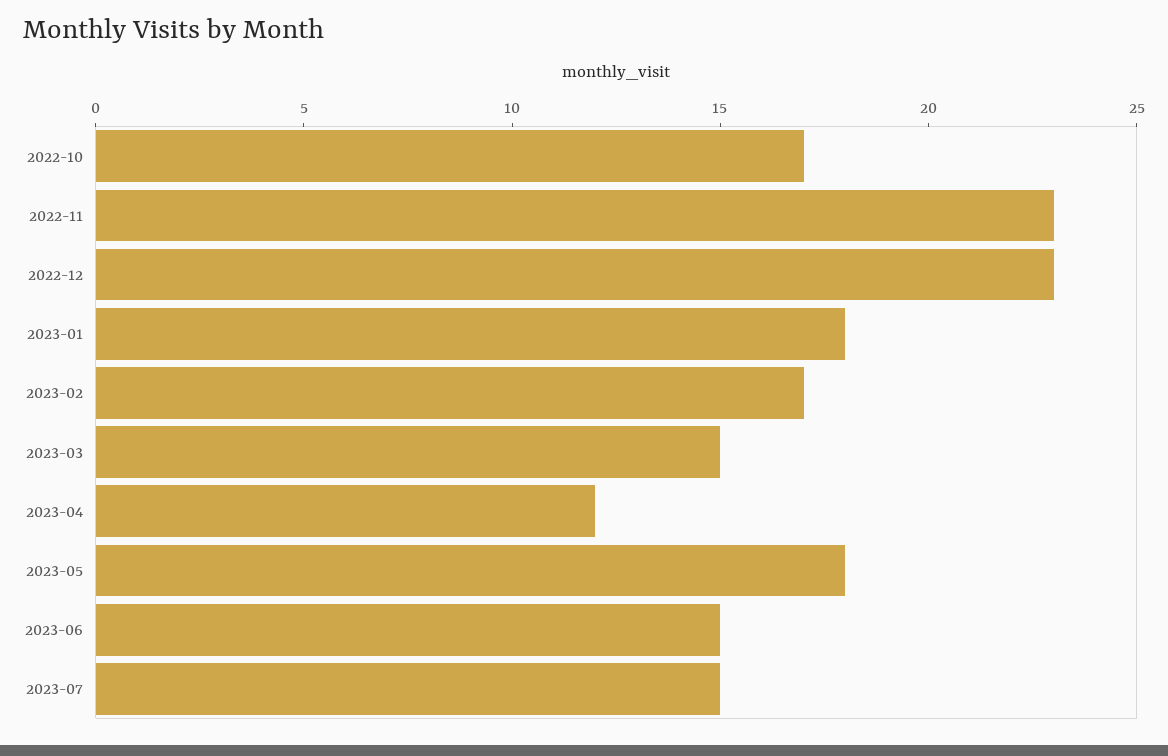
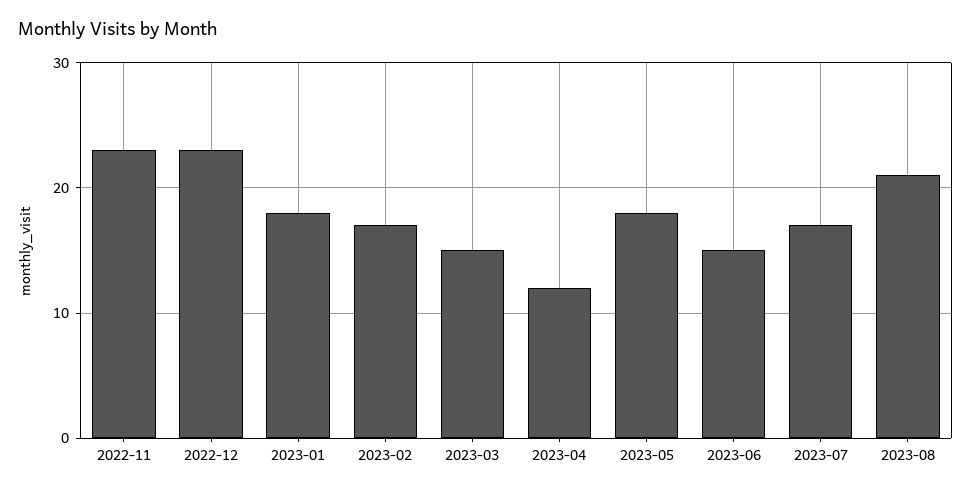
2022-10: 17 -> none
2023-07: 15 -> 17
2023-08: none -> 21

